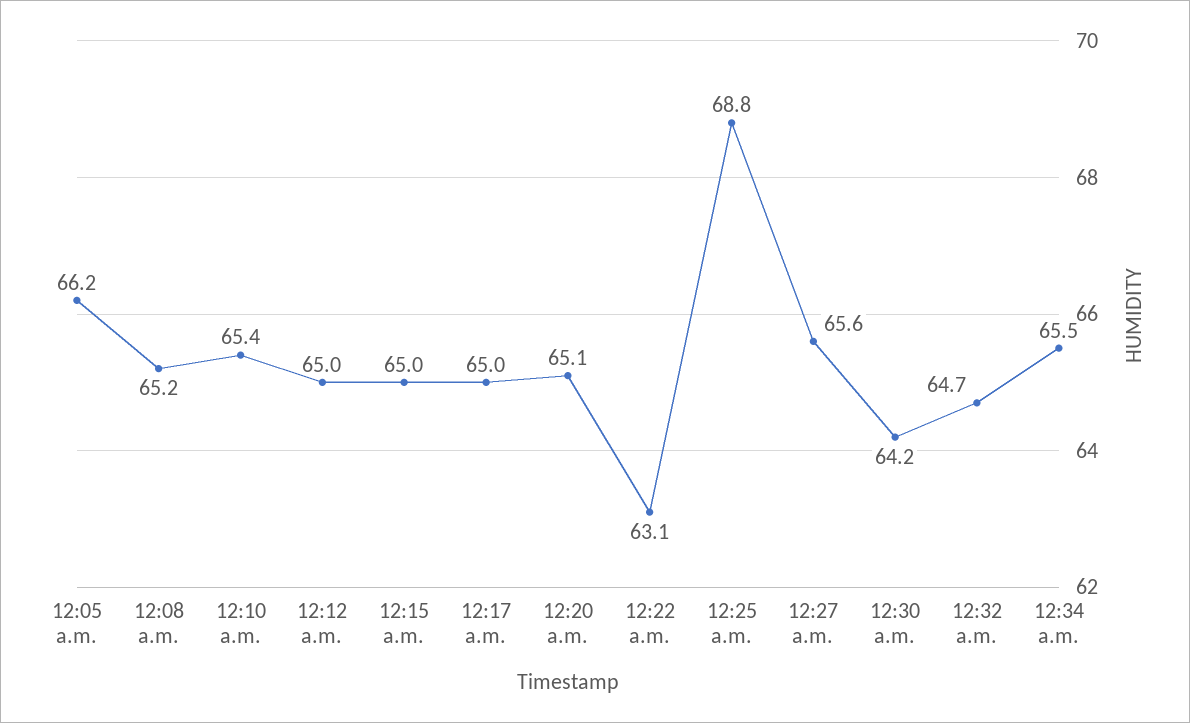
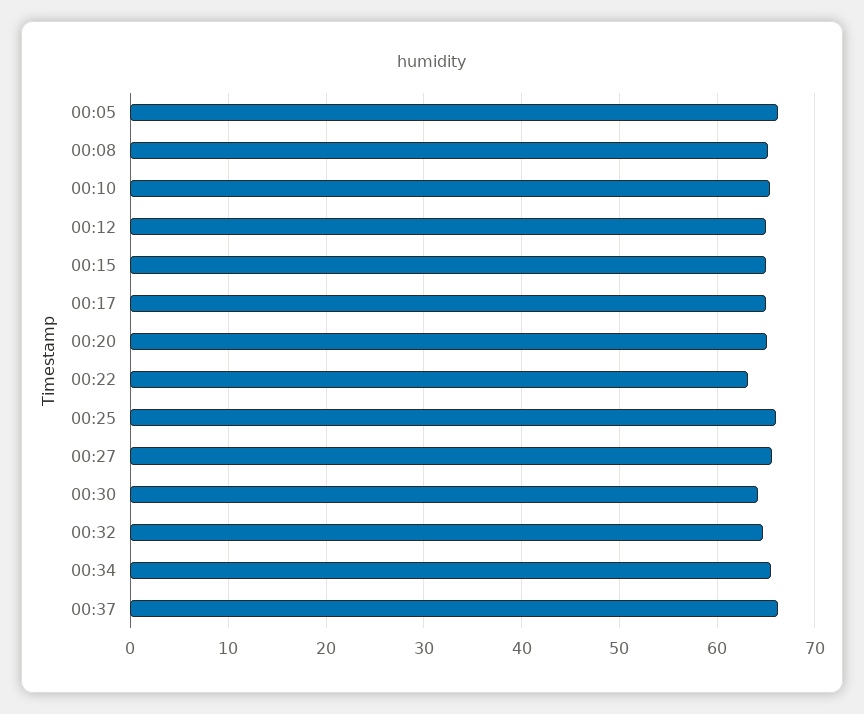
12:25 a.m.: 68.8 -> 66
00:37: none -> 66

